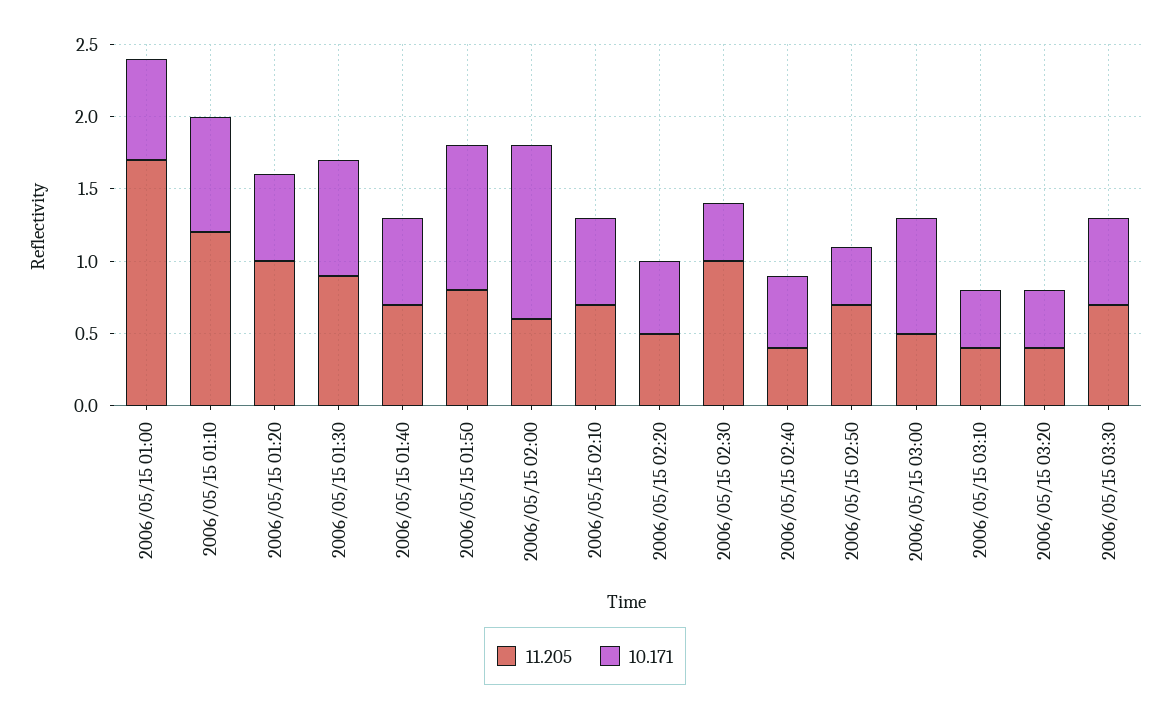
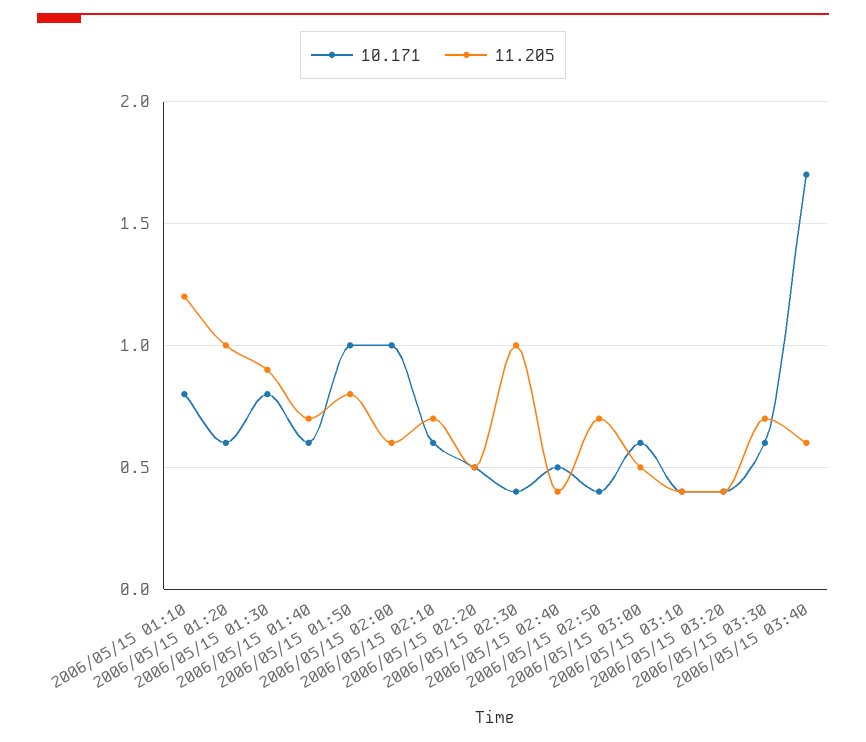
11.205, 2006/05/15 01:00: 1.7 -> none
10.171, 2006/05/15 01:00: 0.7 -> none
10.171, 2006/05/15 02:00: 1.2 -> 1
10.171, 2006/05/15 03:00: 0.8 -> 0.6
10.171, 2006/05/15 03:40: none -> 1.7
11.205, 2006/05/15 03:40: none -> 0.6

